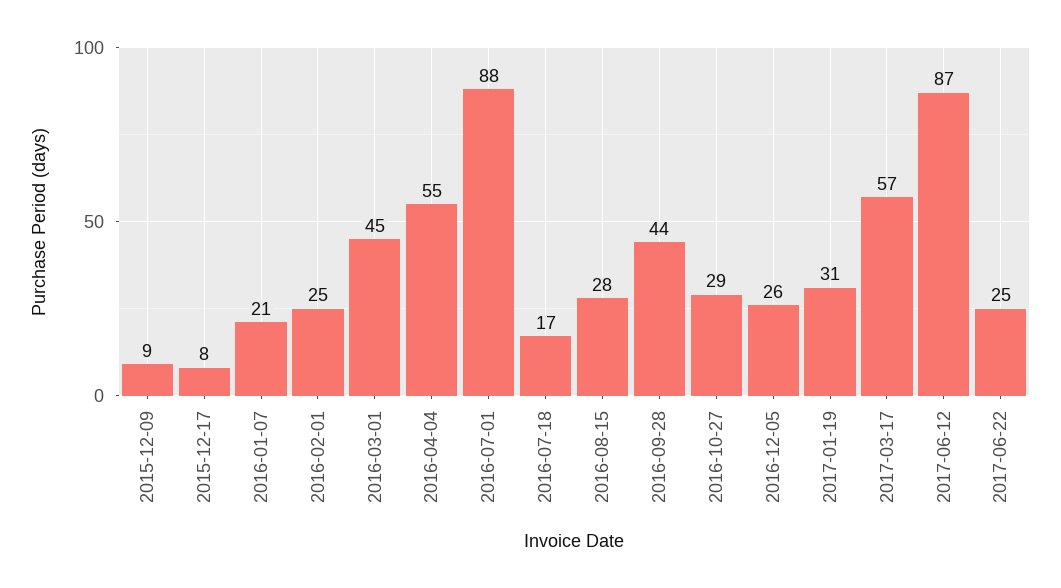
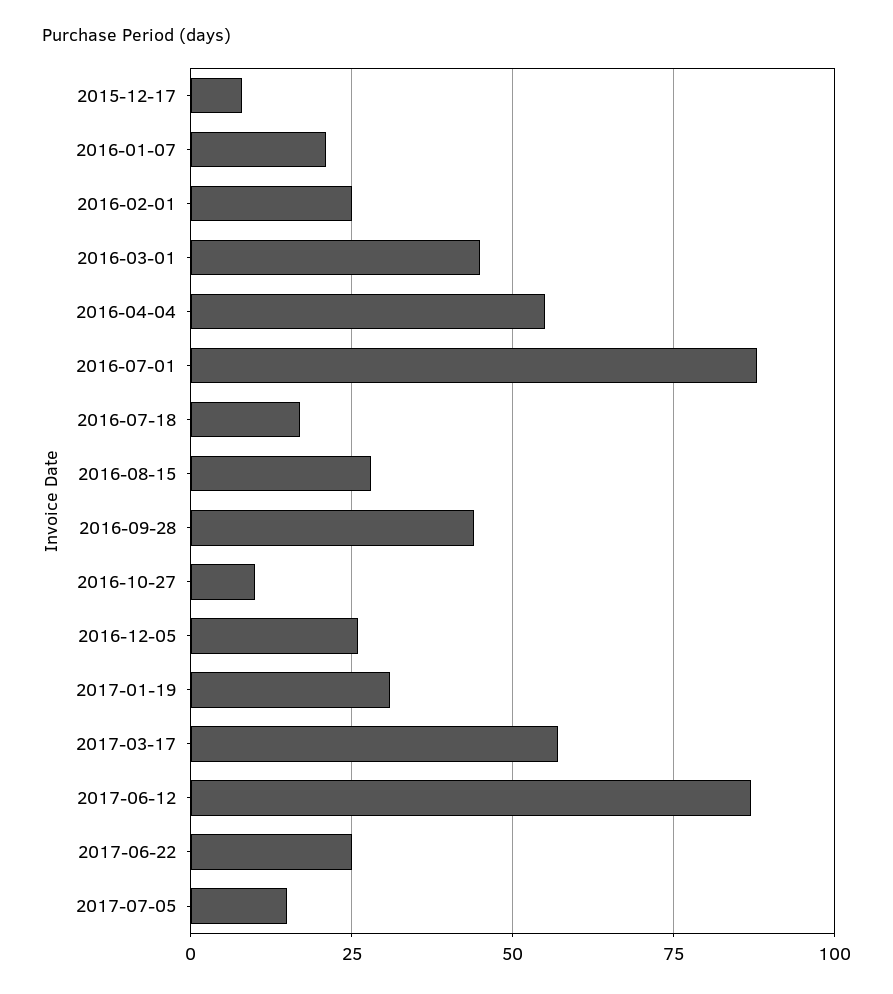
2015-12-09: 9 -> none
2016-10-27: 29 -> 10
2017-07-05: none -> 15

